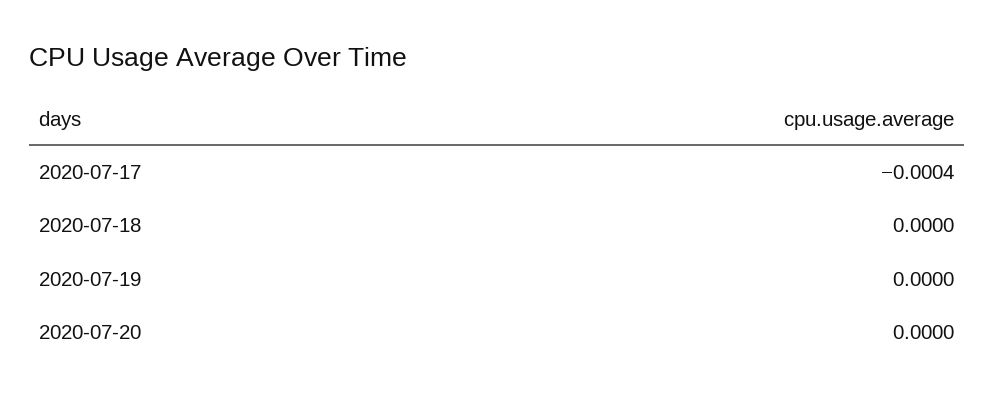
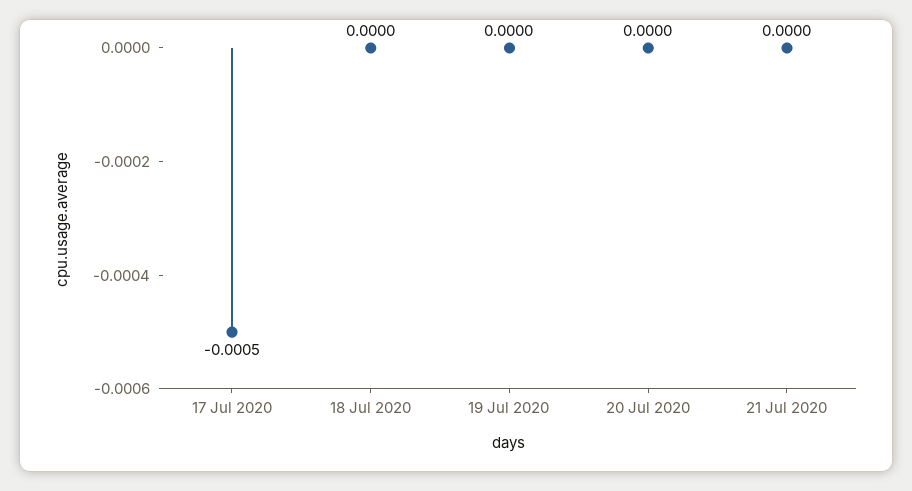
2020-07-17: -0.0004 -> -0.0005
21 Jul 2020: none -> 0

